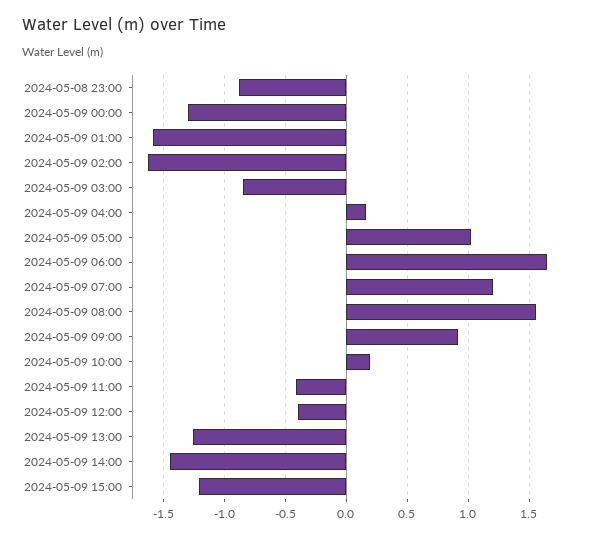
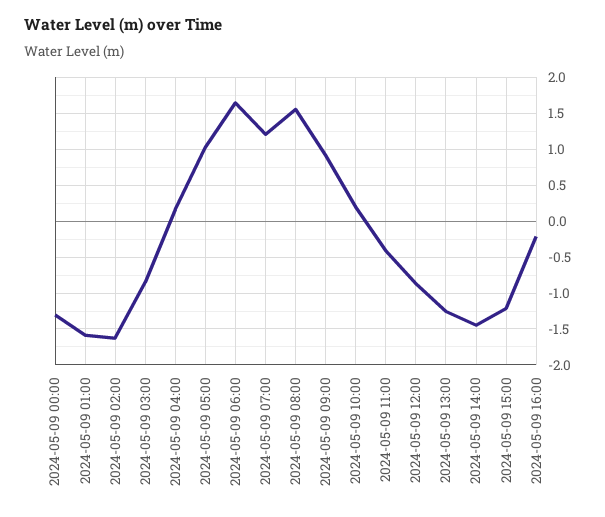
2024-05-08 23:00: -0.9 -> none
2024-05-09 12:00: -0.4 -> -0.9
2024-05-09 16:00: none -> -0.2

